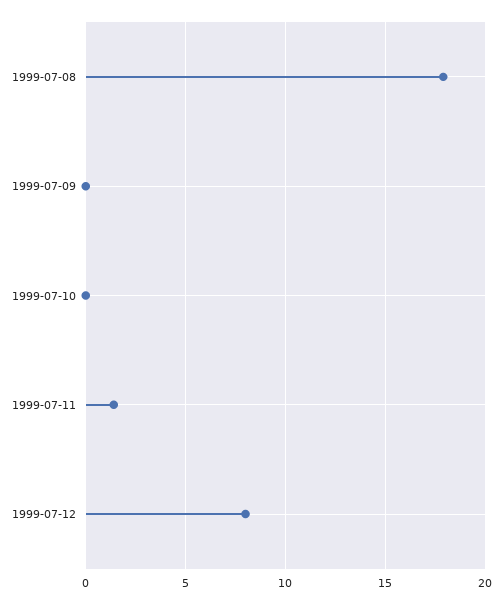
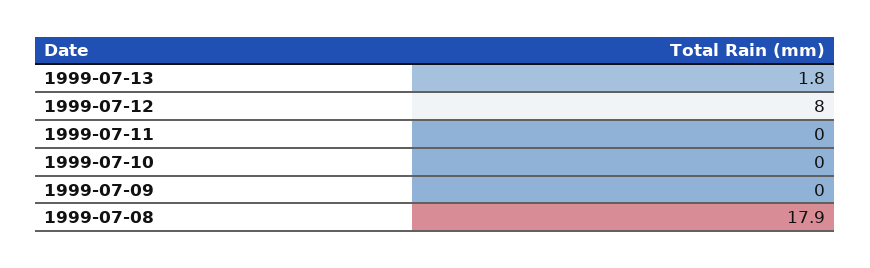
1999-07-11: 1.5 -> 0
1999-07-13: none -> 1.8

